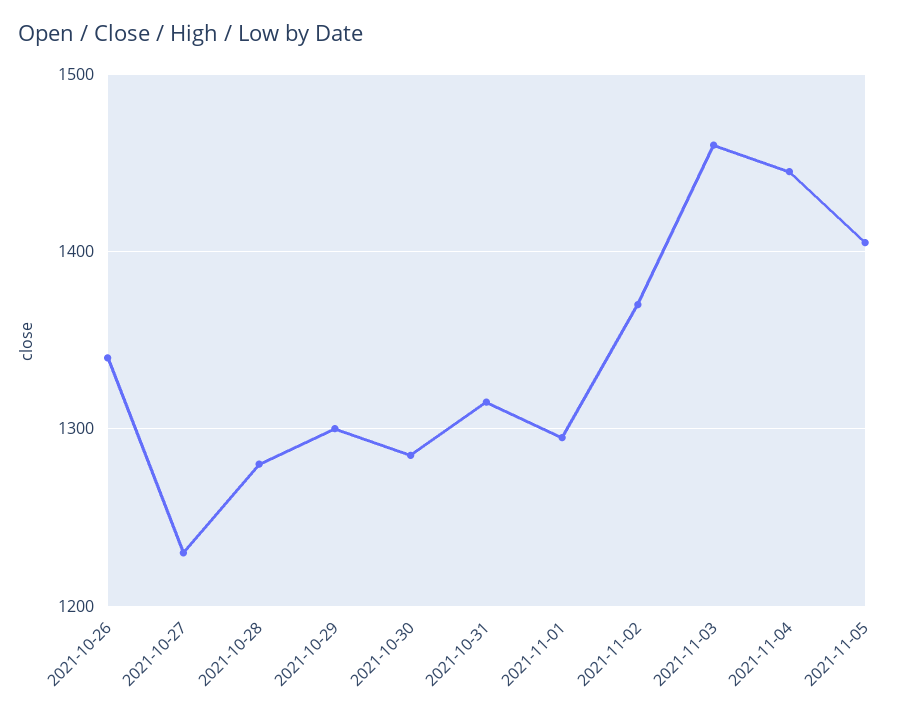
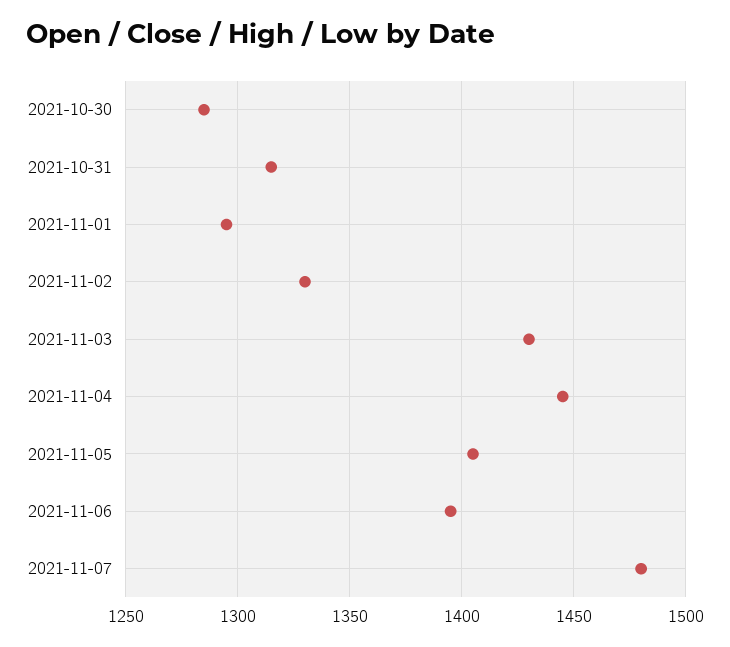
2021-10-26: 1340 -> none
2021-10-27: 1230 -> none
2021-10-28: 1280 -> none
2021-10-29: 1300 -> none
2021-11-02: 1370 -> 1330
2021-11-03: 1460 -> 1430
2021-11-06: none -> 1395
2021-11-07: none -> 1480

